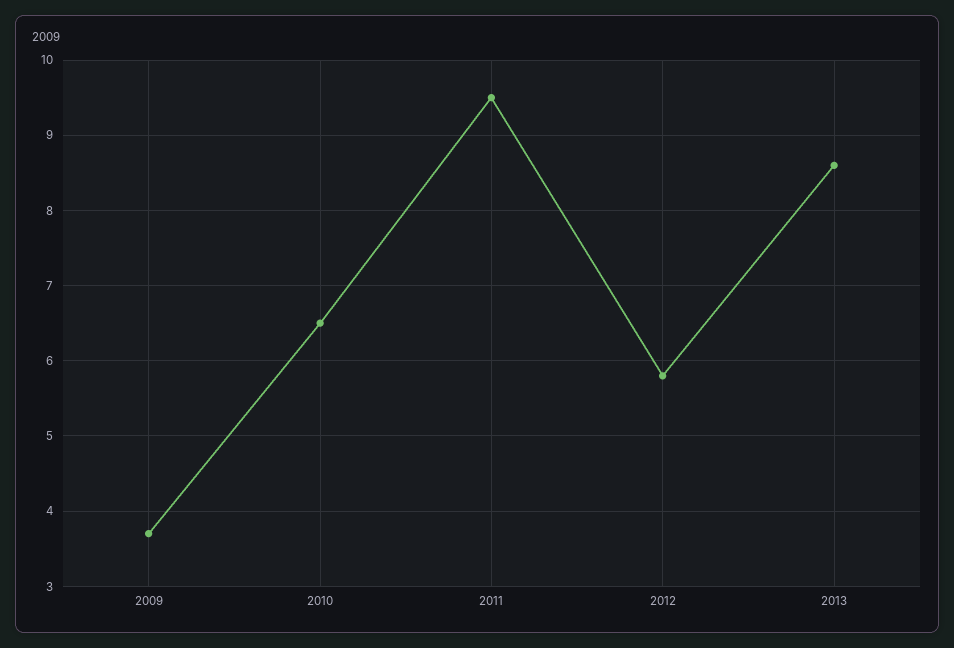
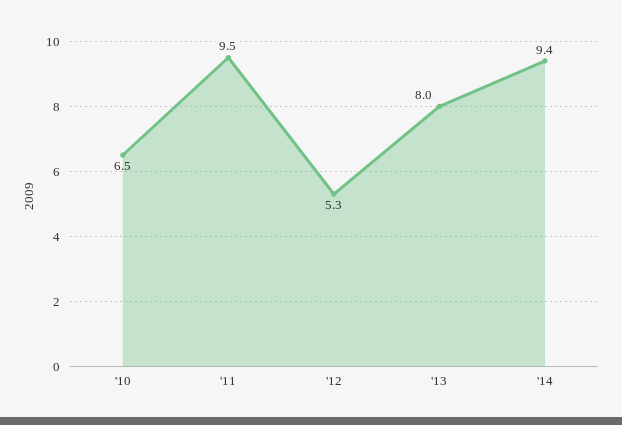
2009: 3.7 -> none
2012: 5.8 -> 5.3
2013: 8.6 -> 8
'14: none -> 9.4

